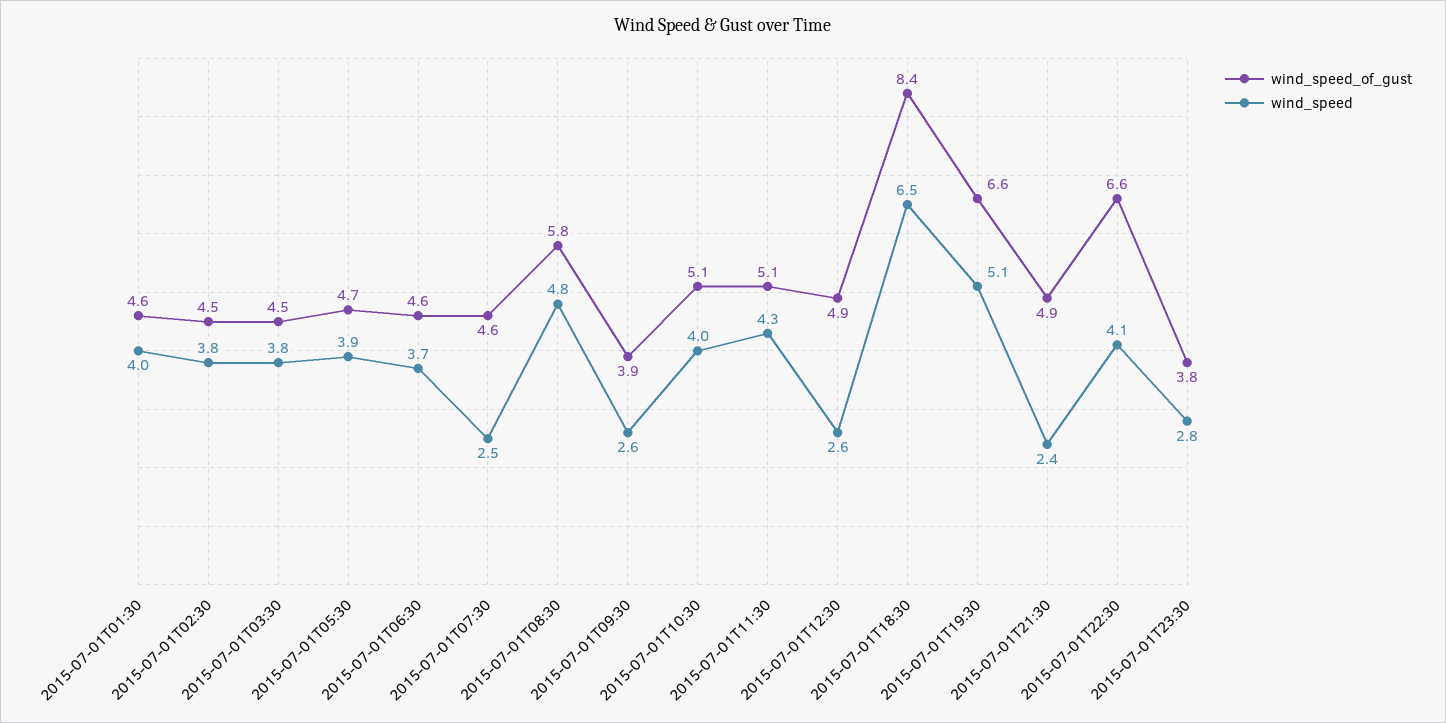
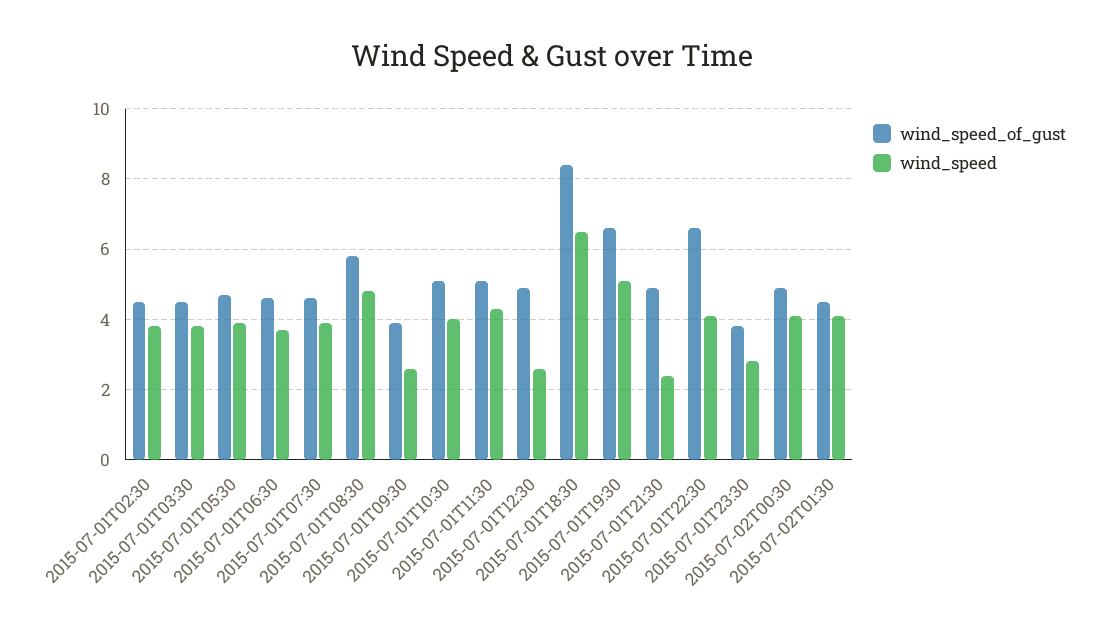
wind_speed_of_gust, 2015-07-01T01:30: 4.6 -> none
wind_speed, 2015-07-01T01:30: 4 -> none
wind_speed, 2015-07-01T07:30: 2.5 -> 4
wind_speed_of_gust, 2015-07-02T00:30: none -> 5
wind_speed, 2015-07-02T00:30: none -> 4
wind_speed_of_gust, 2015-07-02T01:30: none -> 4.5
wind_speed, 2015-07-02T01:30: none -> 4

